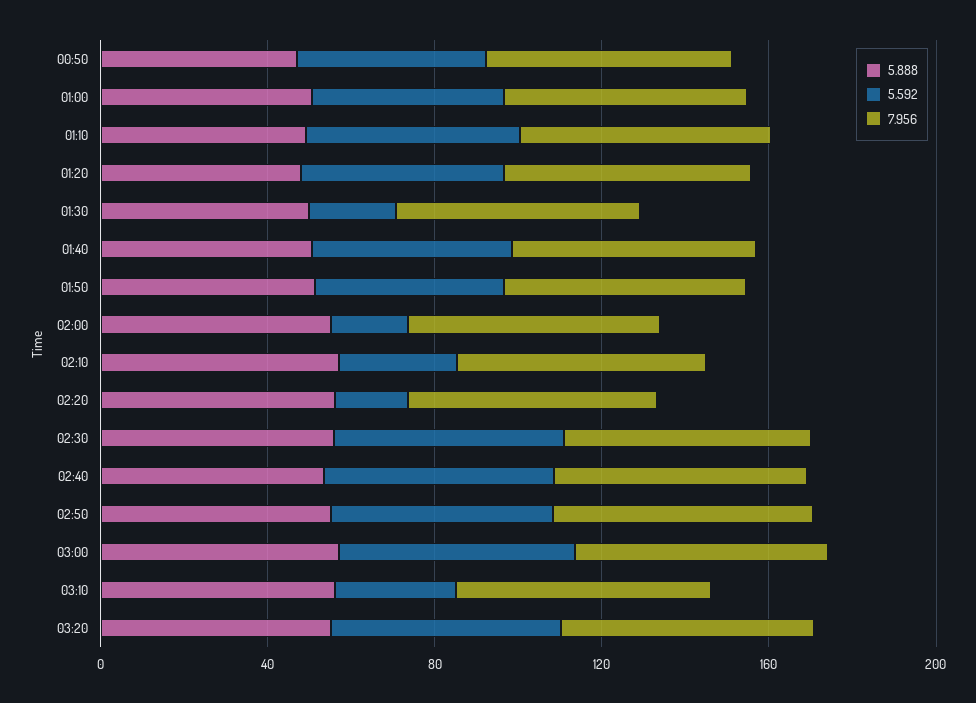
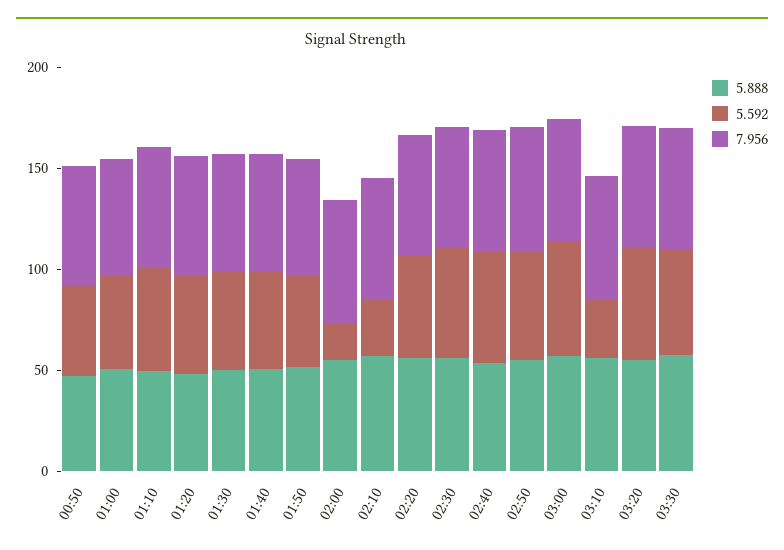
5.592, 01:30: 20 -> 50
5.592, 02:20: 20 -> 50
5.888, 03:30: none -> 60
5.592, 03:30: none -> 50
7.956, 03:30: none -> 60

